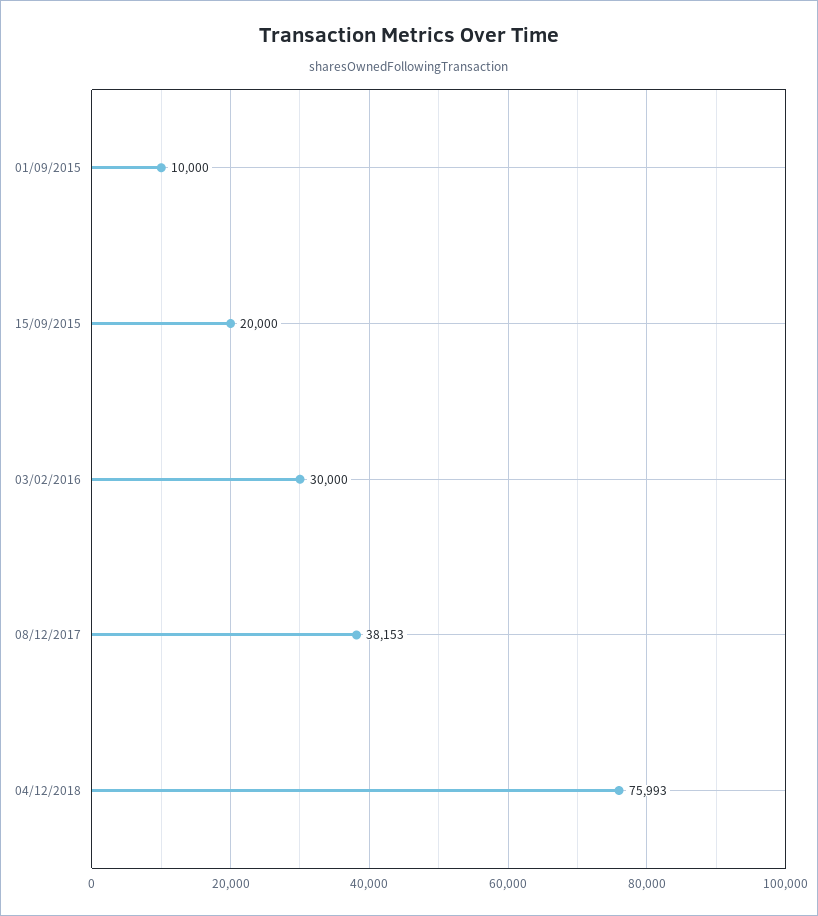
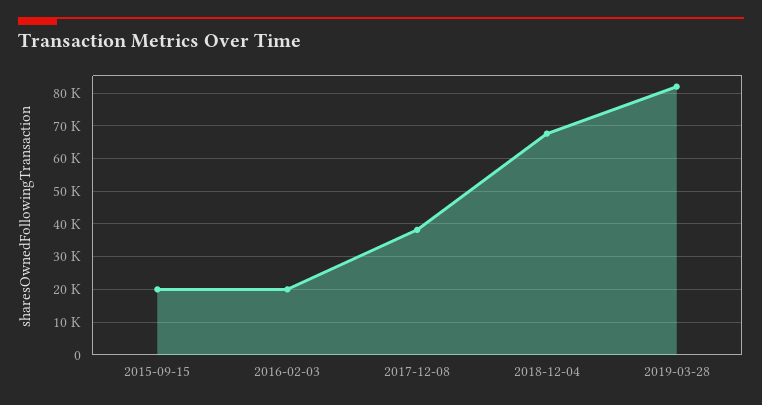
01/09/2015: 10000 -> none
03/02/2016: 30000 -> 20000
04/12/2018: 75993 -> 68000
2019-03-28: none -> 82000

